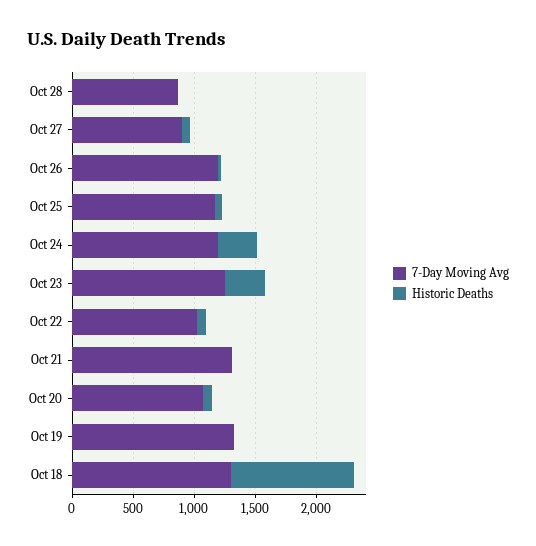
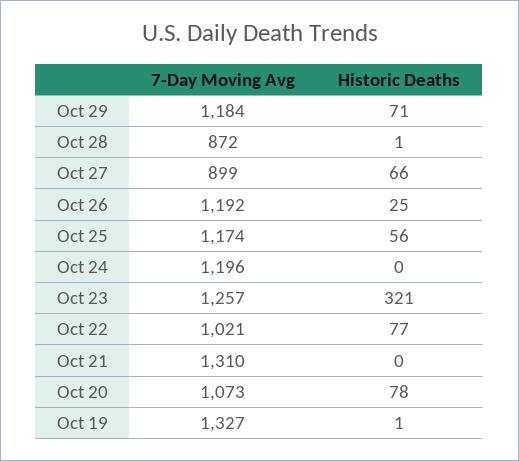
Historic Deaths, Oct 24: 300 -> 0
7-Day Moving Avg, Oct 18: 1300 -> none
Historic Deaths, Oct 18: 1000 -> none
7-Day Moving Avg, Oct 29: none -> 1184
Historic Deaths, Oct 29: none -> 71

